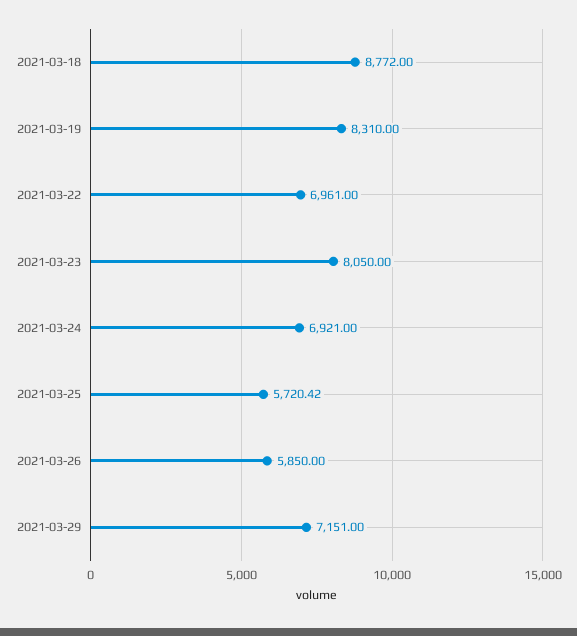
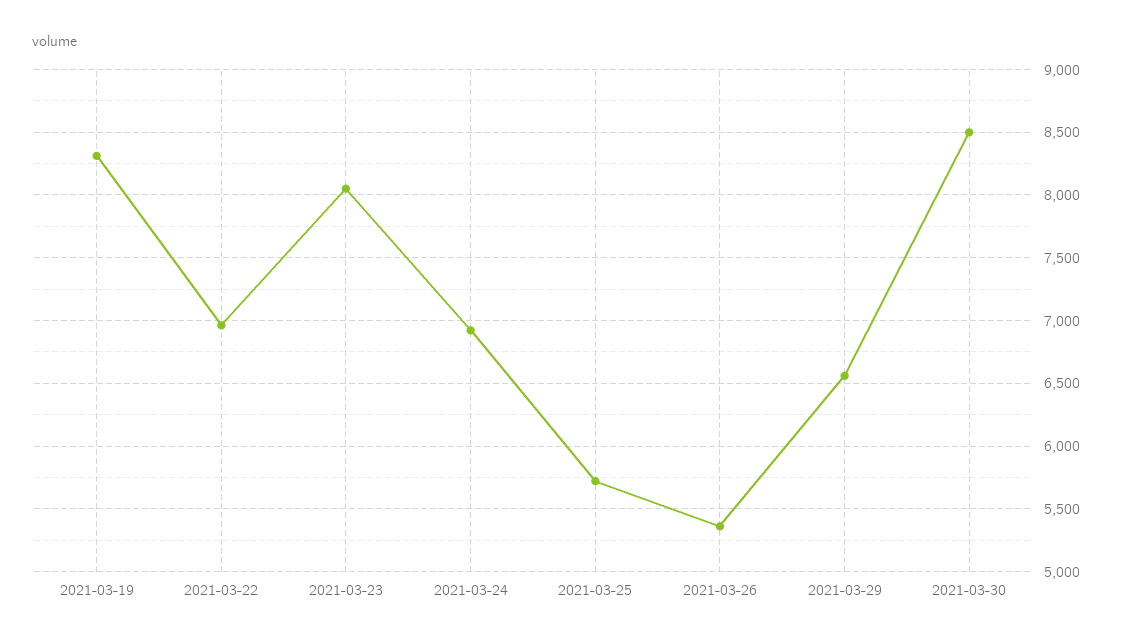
2021-03-18: 8772 -> none
2021-03-26: 5850 -> 5350
2021-03-29: 7151 -> 6550
2021-03-30: none -> 8500

